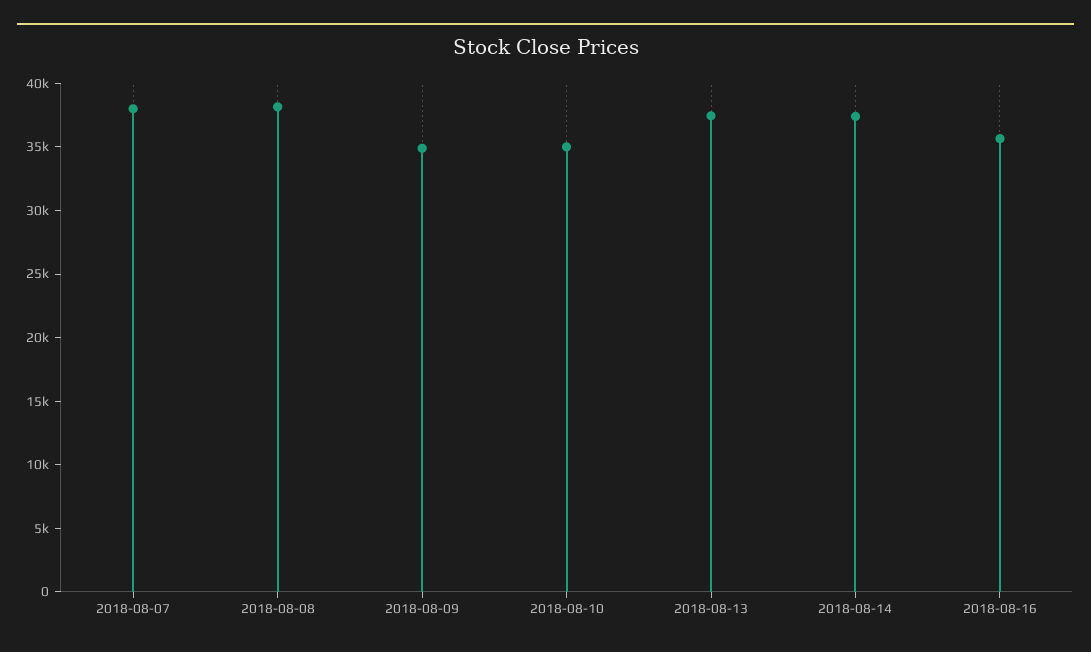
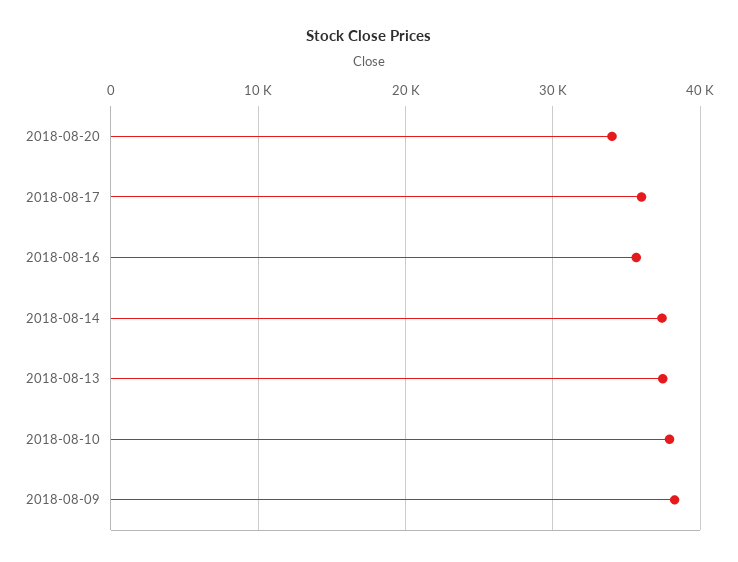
2018-08-07: 38000 -> none
2018-08-08: 38000 -> none
2018-08-09: 35000 -> 38000
2018-08-10: 35000 -> 38000
2018-08-20: none -> 34000
2018-08-17: none -> 36000

